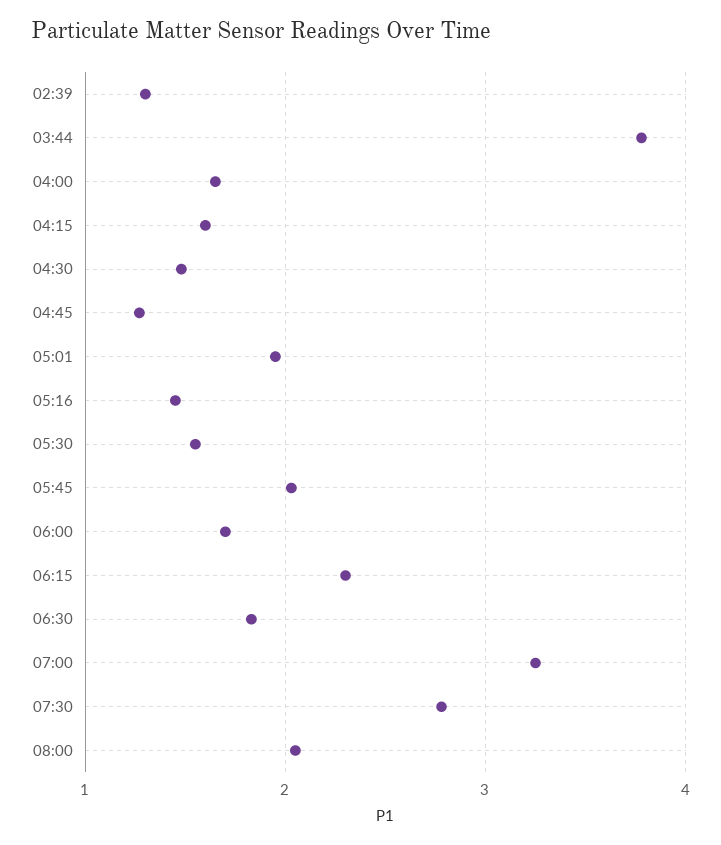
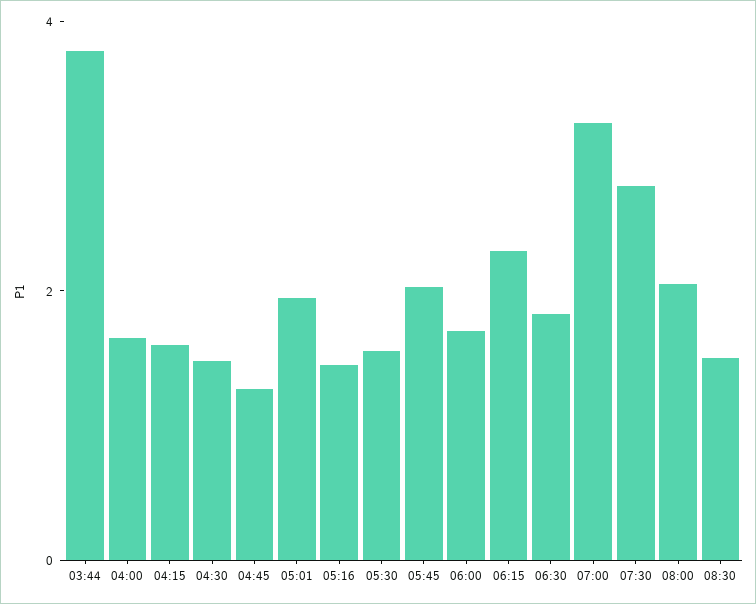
02:39: 1.3 -> none
08:30: none -> 1.5

